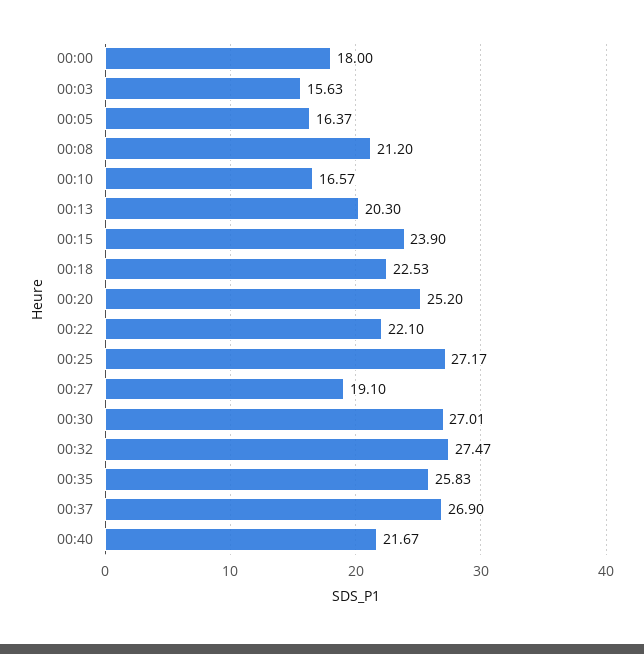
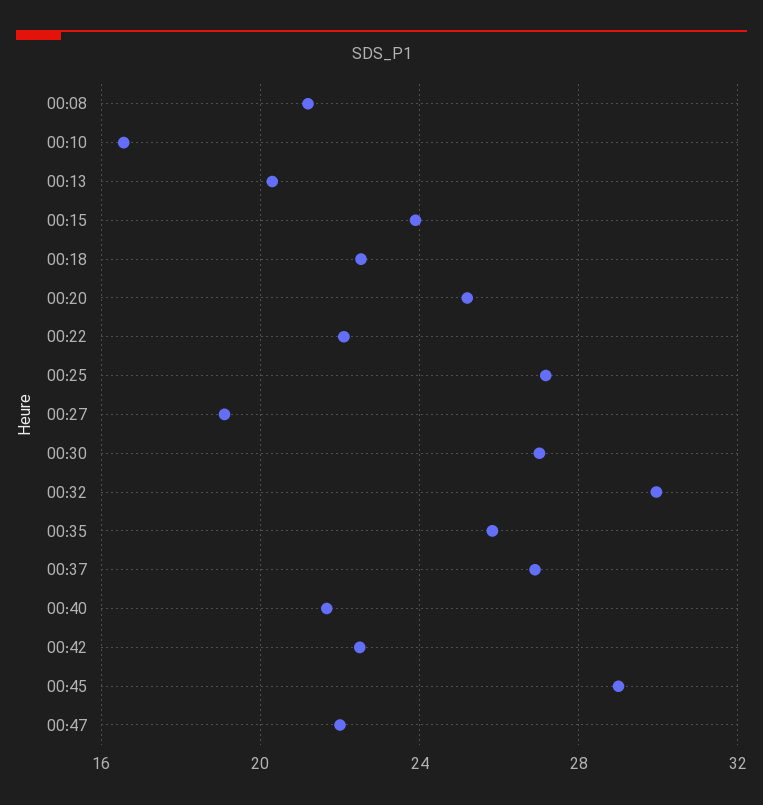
00:00: 18 -> none
00:03: 15.63 -> none
00:05: 16.37 -> none
00:32: 27.47 -> 30
00:42: none -> 22.5
00:45: none -> 29
00:47: none -> 22

